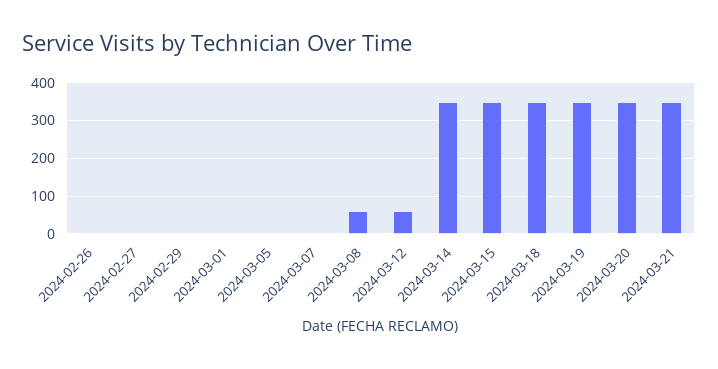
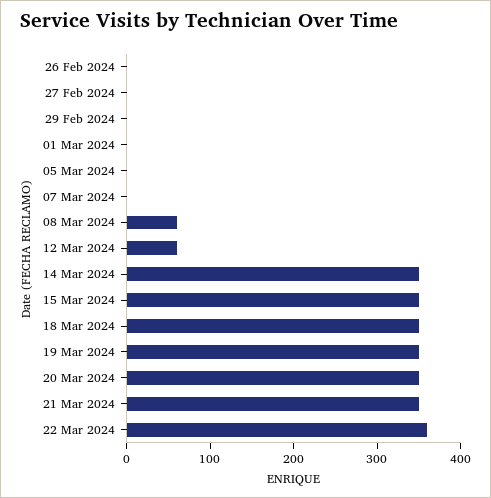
22 Mar 2024: none -> 360

